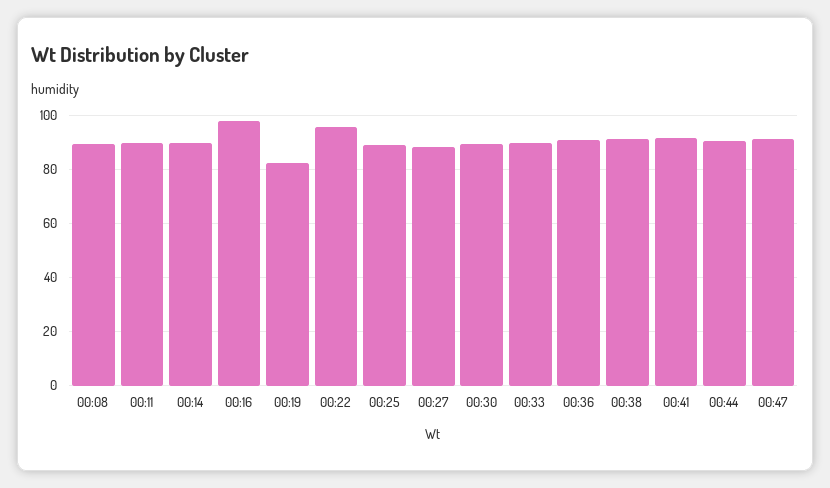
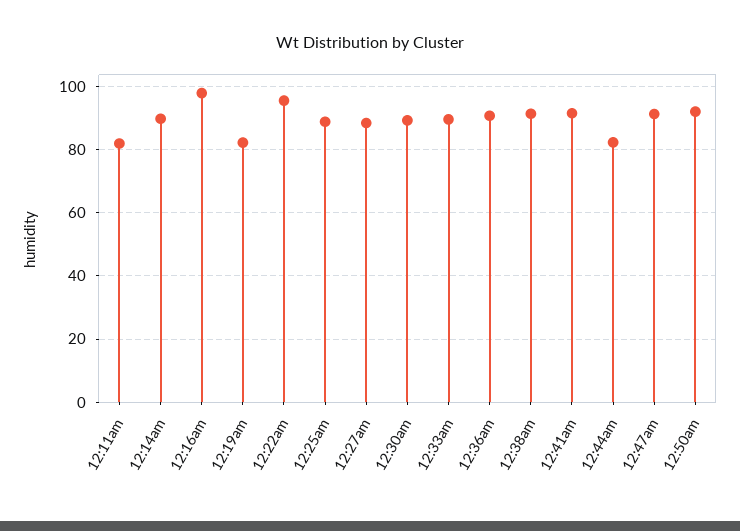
00:08: 90 -> none
00:11: 90 -> 82
00:44: 90 -> 82
12:50am: none -> 92

